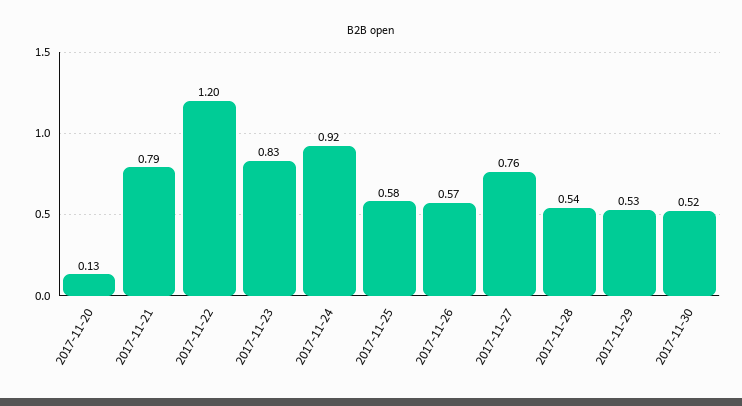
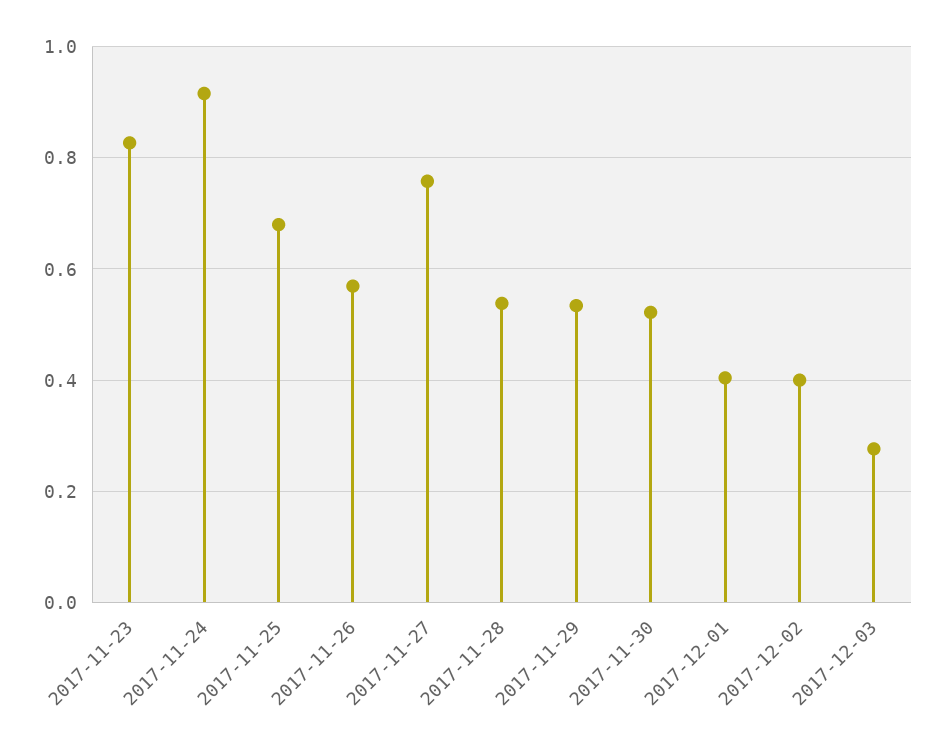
2017-11-20: 0.13 -> none
2017-11-21: 0.79 -> none
2017-11-22: 1.2 -> none
2017-11-25: 0.58 -> 0.68
2017-12-01: none -> 0.4
2017-12-02: none -> 0.4
2017-12-03: none -> 0.28

